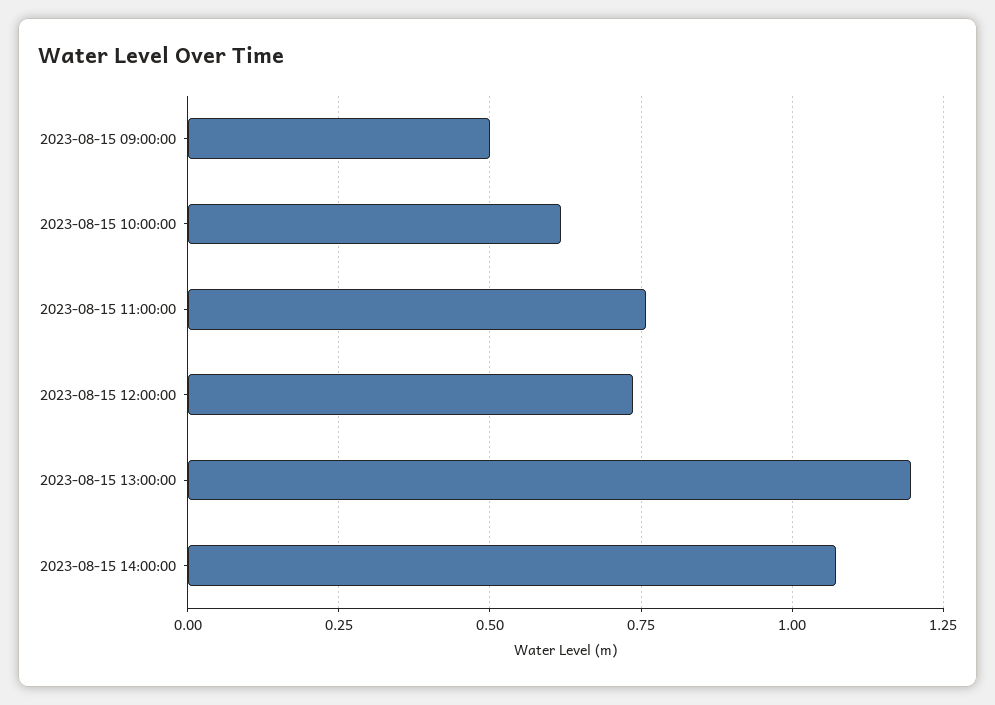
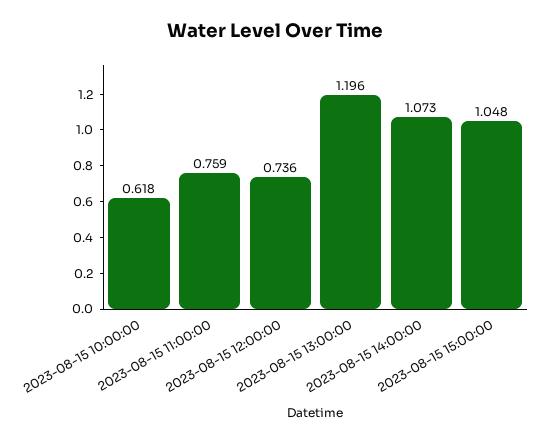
2023-08-15 09:00:00: 0.5 -> none
2023-08-15 15:00:00: none -> 1.048

